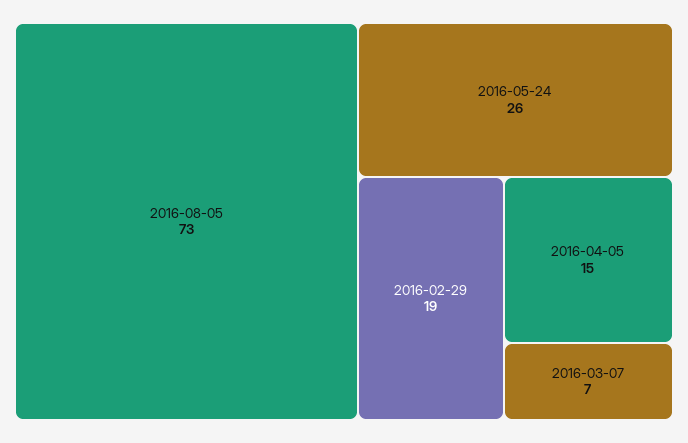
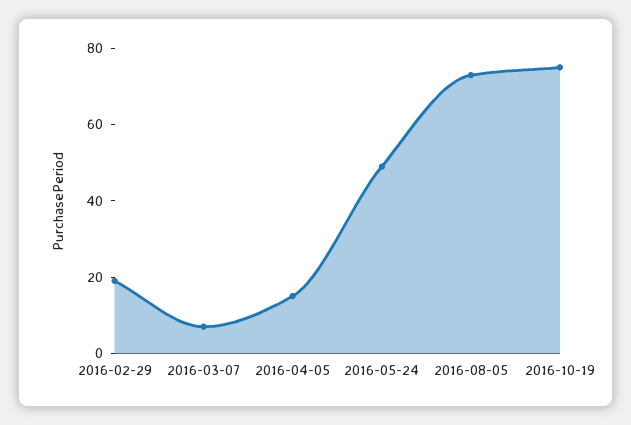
2016-05-24: 26 -> 50
2016-10-19: none -> 75

